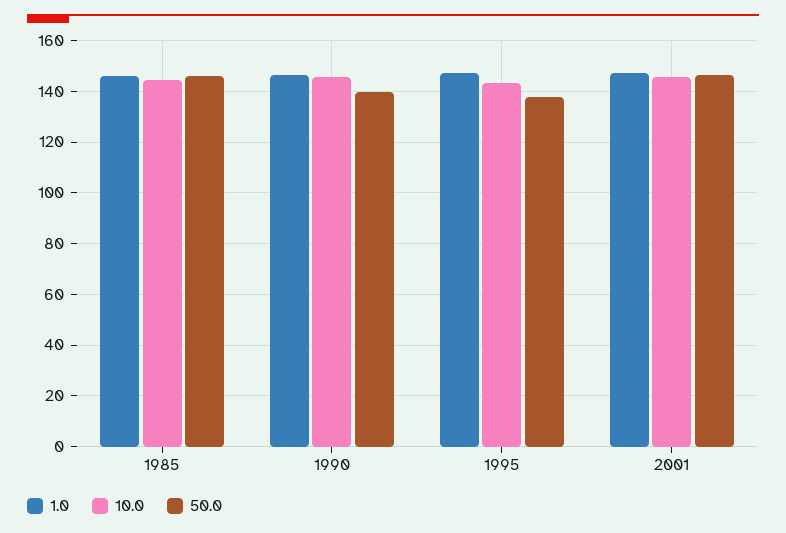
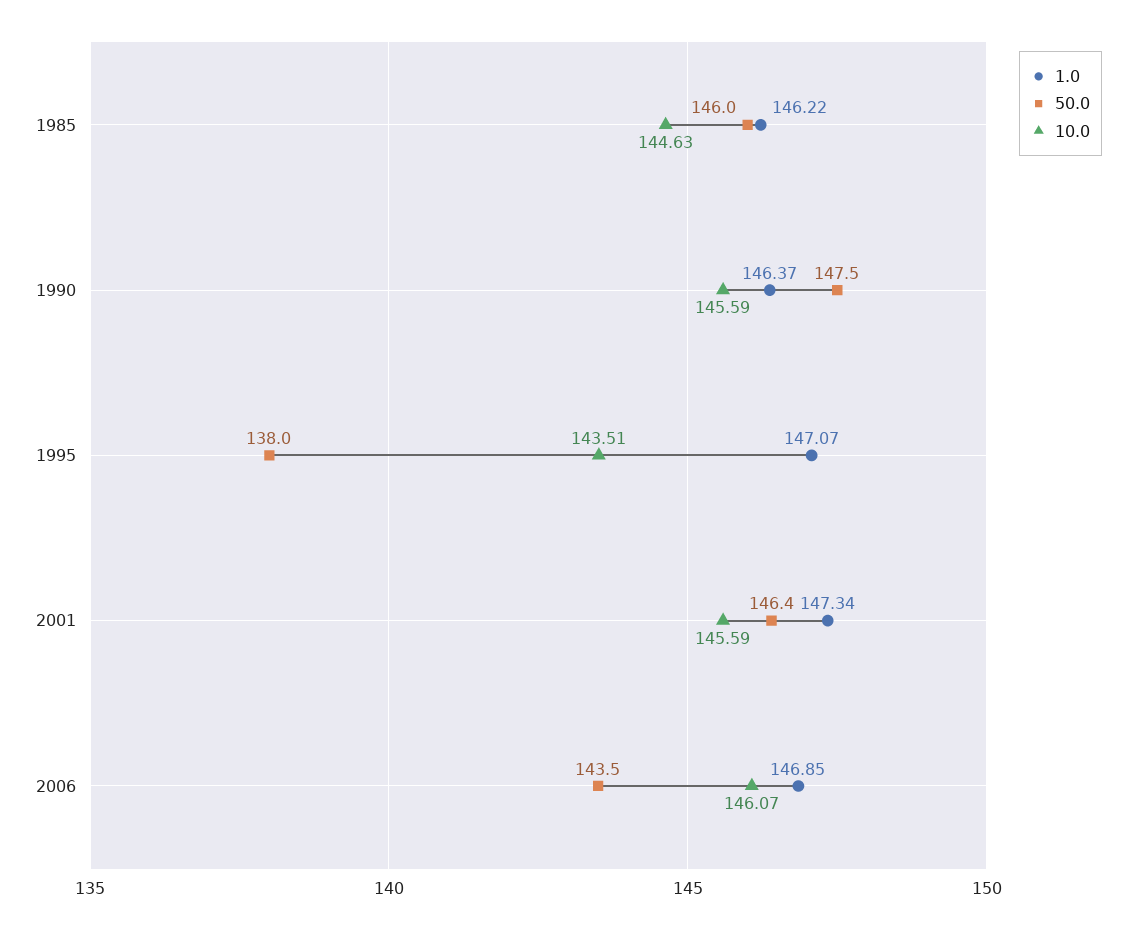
50.0, 1990: 140 -> 147.5
1.0, 2006: none -> 146.85
50.0, 2006: none -> 143.5
10.0, 2006: none -> 146.07

